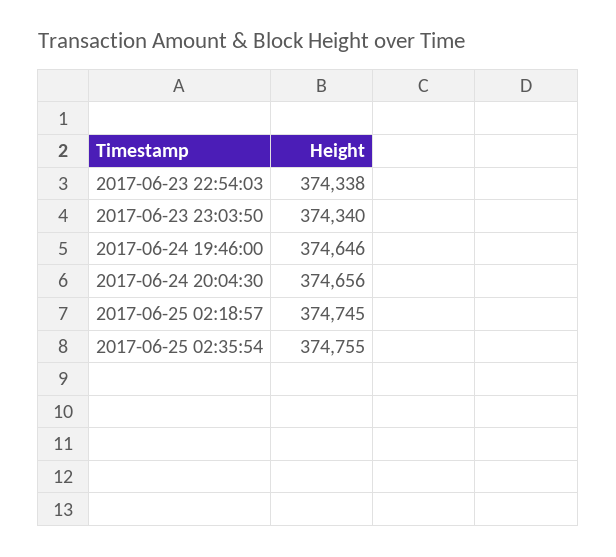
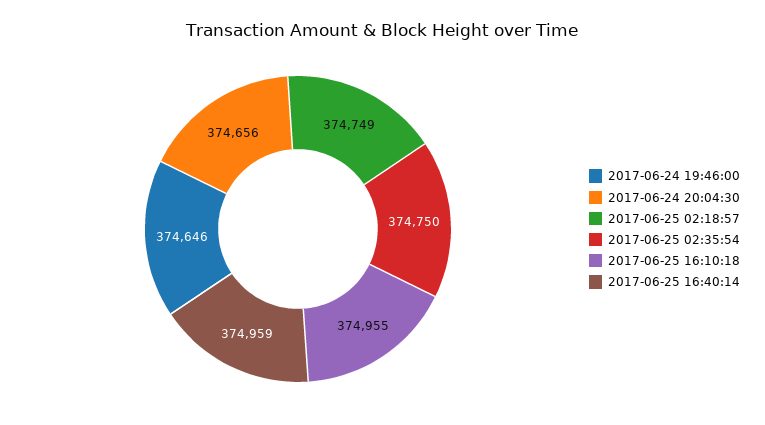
2017-06-23 22:54:03: 374338 -> none
2017-06-23 23:03:50: 374340 -> none
2017-06-25 02:18:57: 374745 -> 374749
2017-06-25 02:35:54: 374755 -> 374750
2017-06-25 16:10:18: none -> 374955
2017-06-25 16:40:14: none -> 374959

